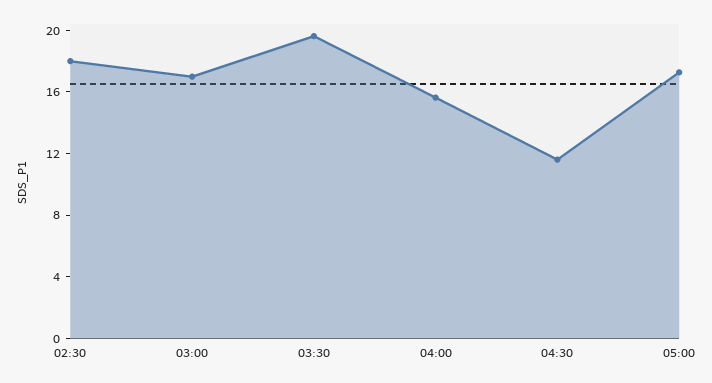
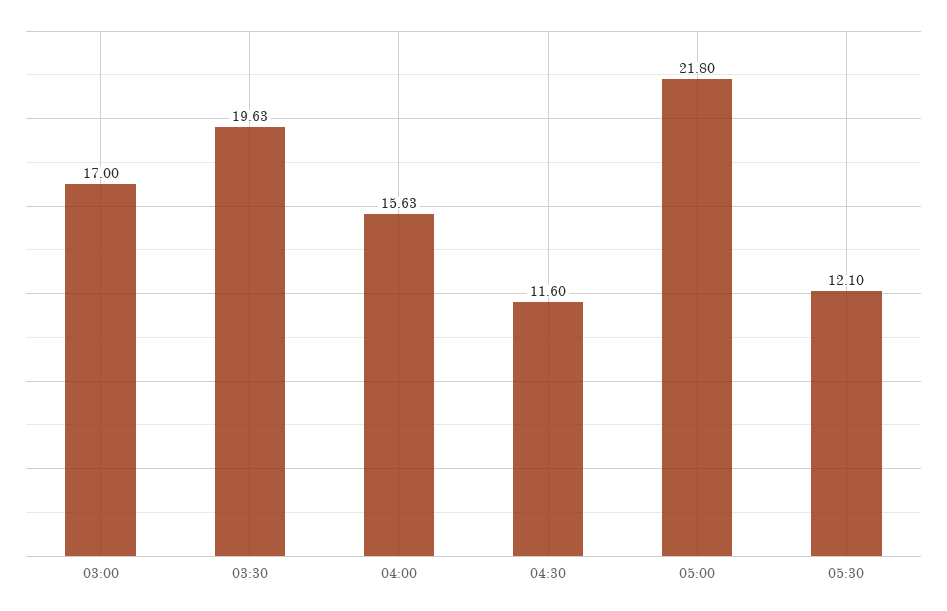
02:30: 18 -> none
05:00: 17 -> 21.8
05:30: none -> 12.1

